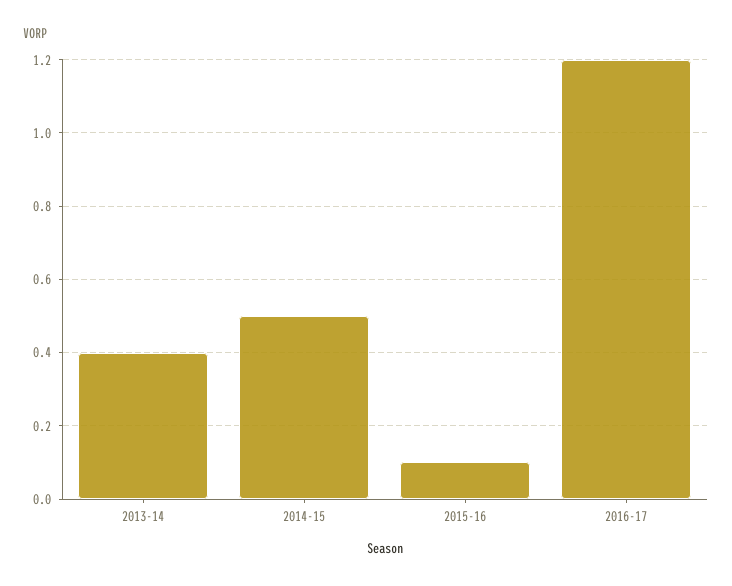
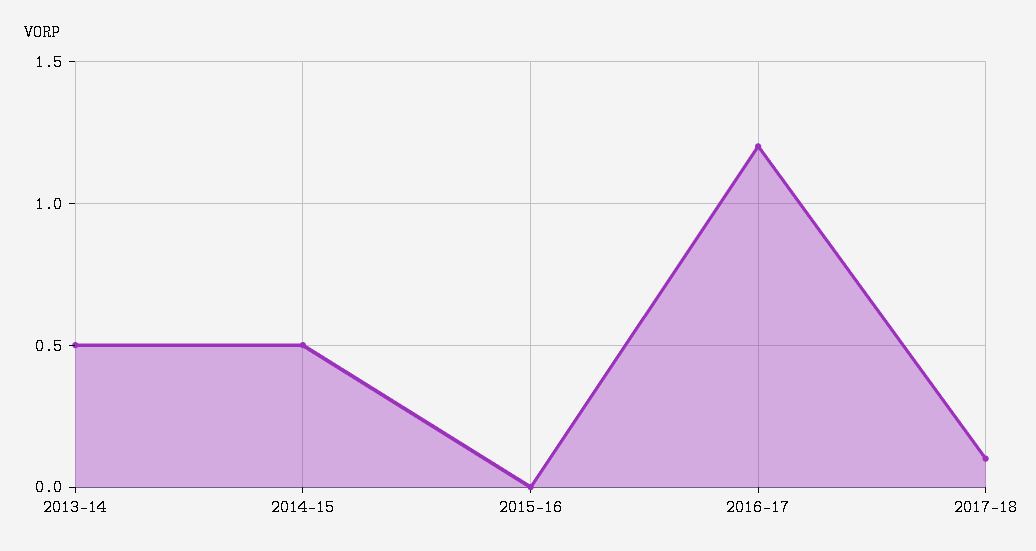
2013-14: 0.4 -> 0.5
2015-16: 0.1 -> 0
2017-18: none -> 0.1

